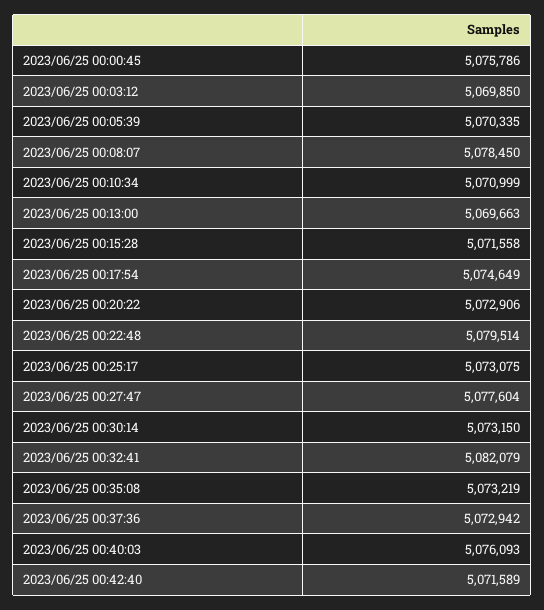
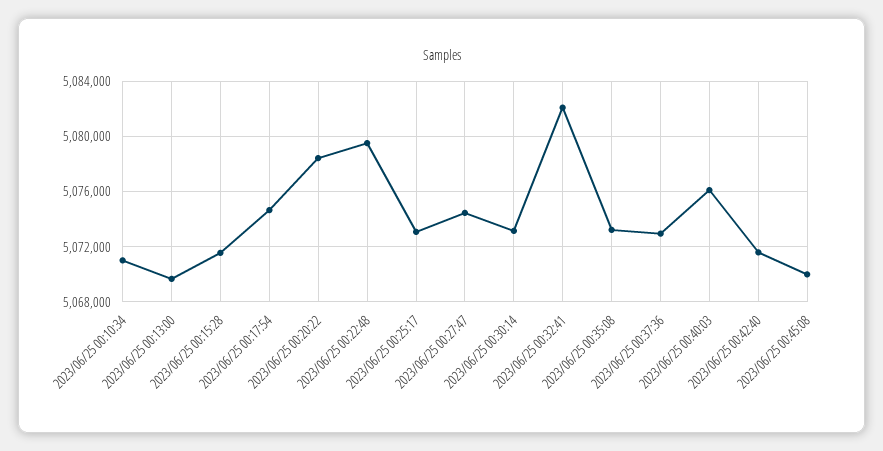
2023/06/25 00:00:45: 5075786 -> none
2023/06/25 00:03:12: 5069850 -> none
2023/06/25 00:05:39: 5070335 -> none
2023/06/25 00:08:07: 5078450 -> none
2023/06/25 00:20:22: 5072906 -> 5078500
2023/06/25 00:27:47: 5077604 -> 5074500
2023/06/25 00:45:08: none -> 5070000

